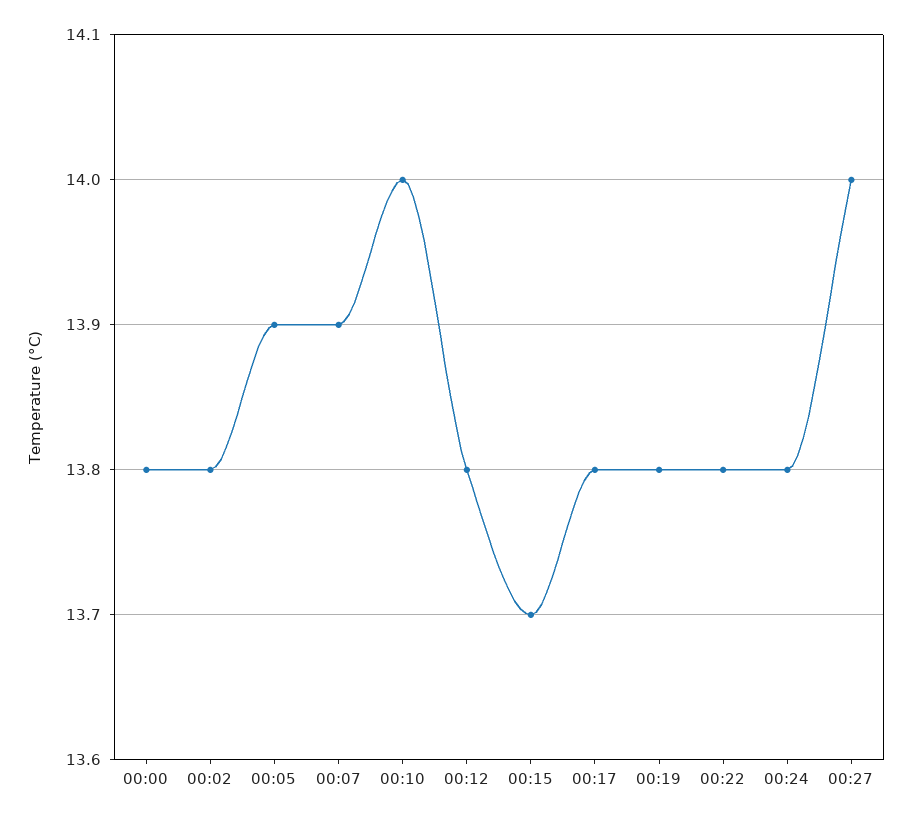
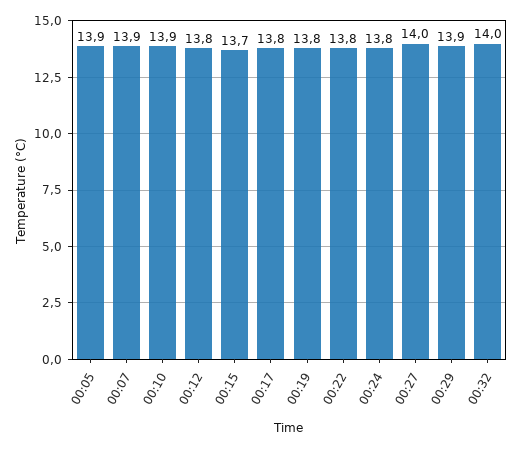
00:00: 13.8 -> none
00:02: 13.8 -> none
00:10: 14 -> 13.9
00:29: none -> 13.9
00:32: none -> 14

